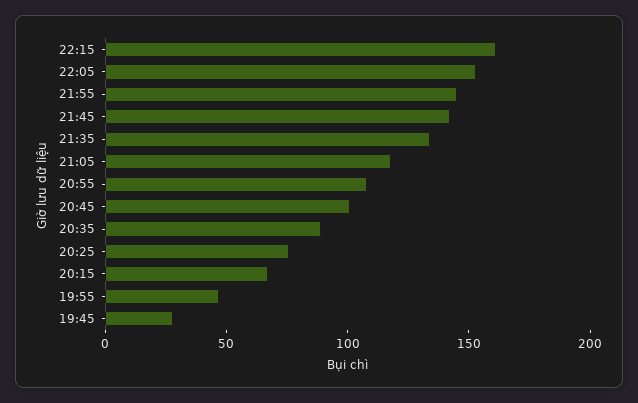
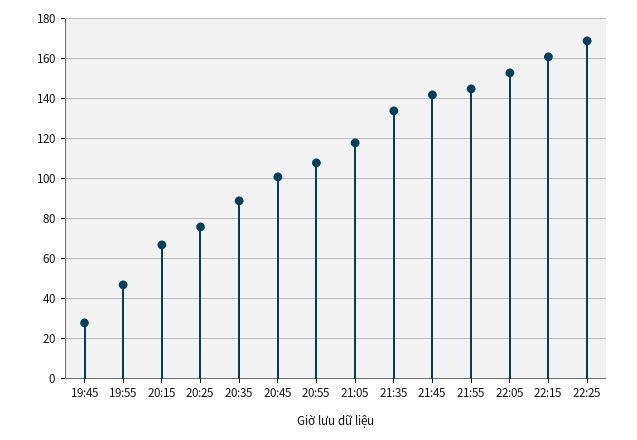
22:25: none -> 170

